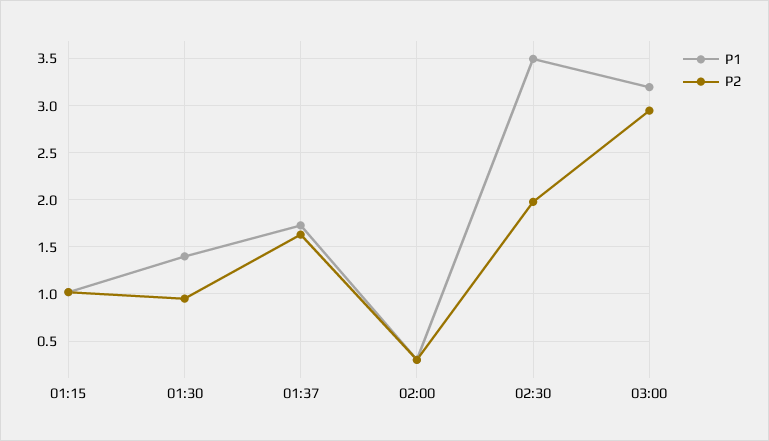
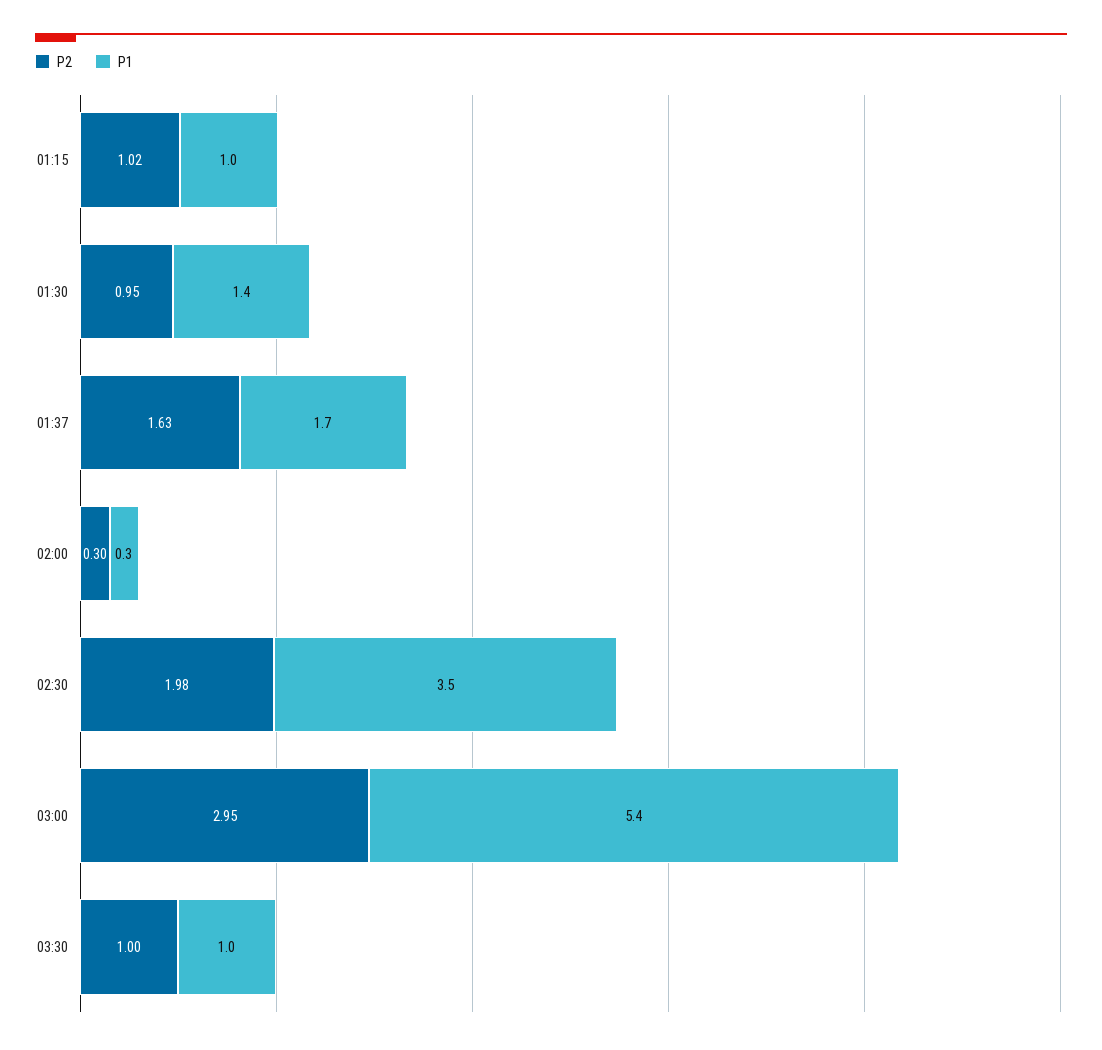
P1, 03:00: 3.2 -> 5.4
P2, 03:30: none -> 1
P1, 03:30: none -> 1

